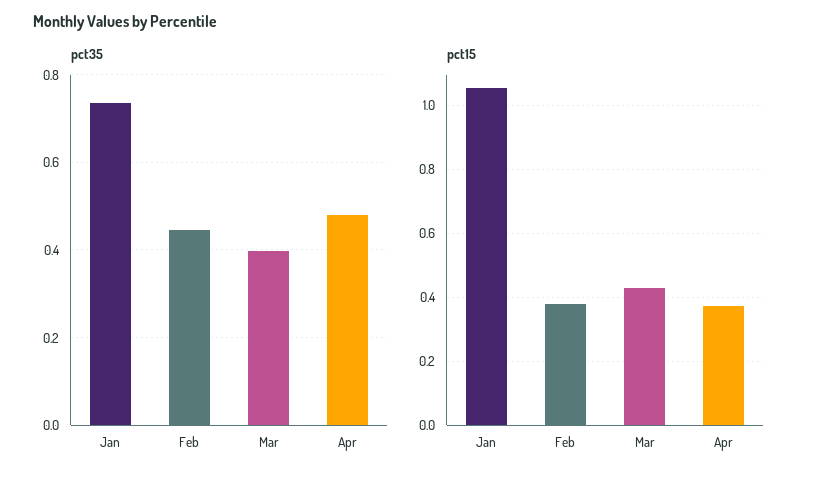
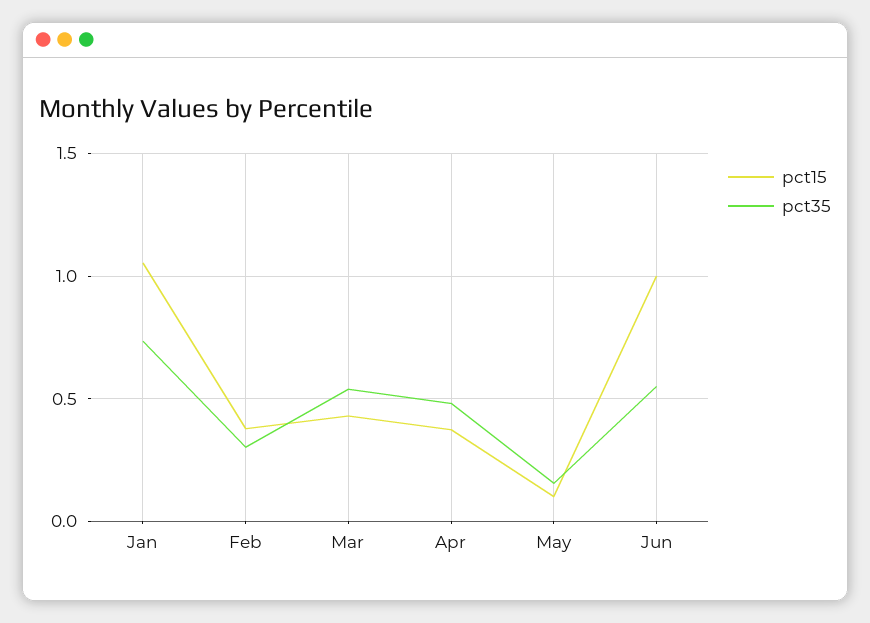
pct35, Feb: 0.44 -> 0.3
pct35, Mar: 0.4 -> 0.55
pct15, May: none -> 0.1
pct35, May: none -> 0.15
pct15, Jun: none -> 1
pct35, Jun: none -> 0.55

